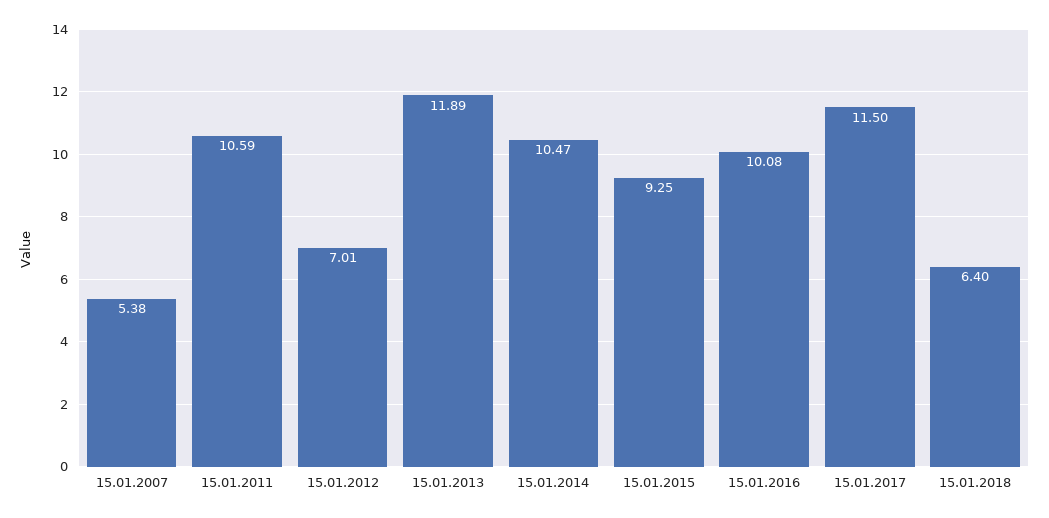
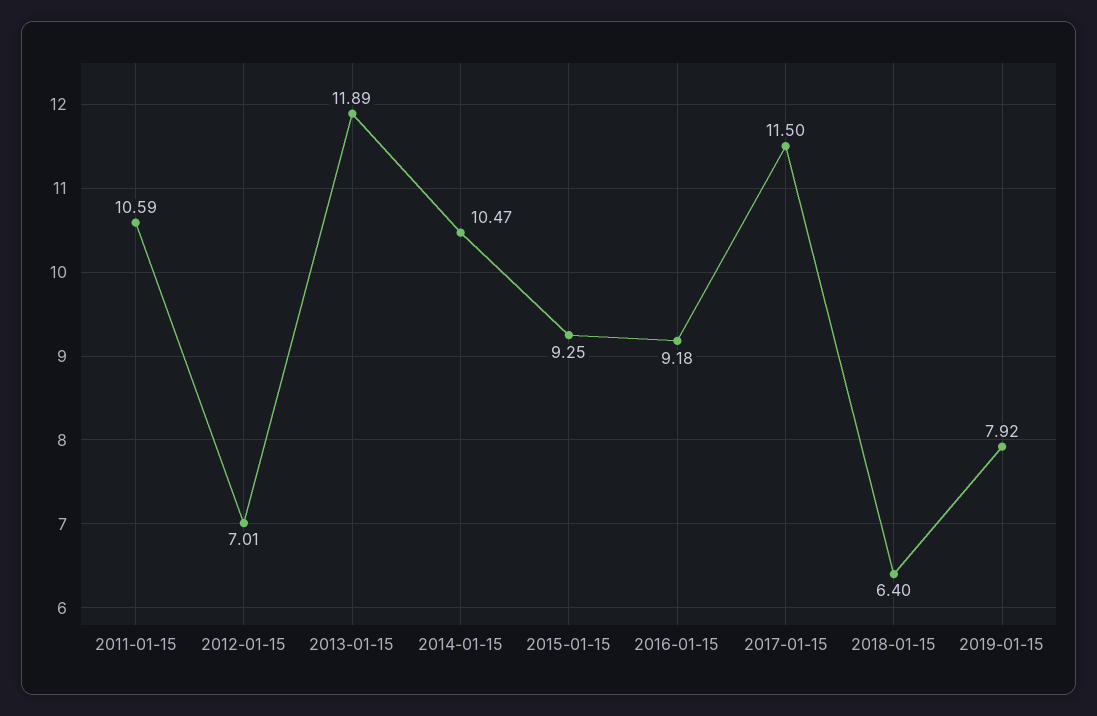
15.01.2007: 5.38 -> none
15.01.2016: 10.08 -> 9.18
2019-01-15: none -> 7.92

